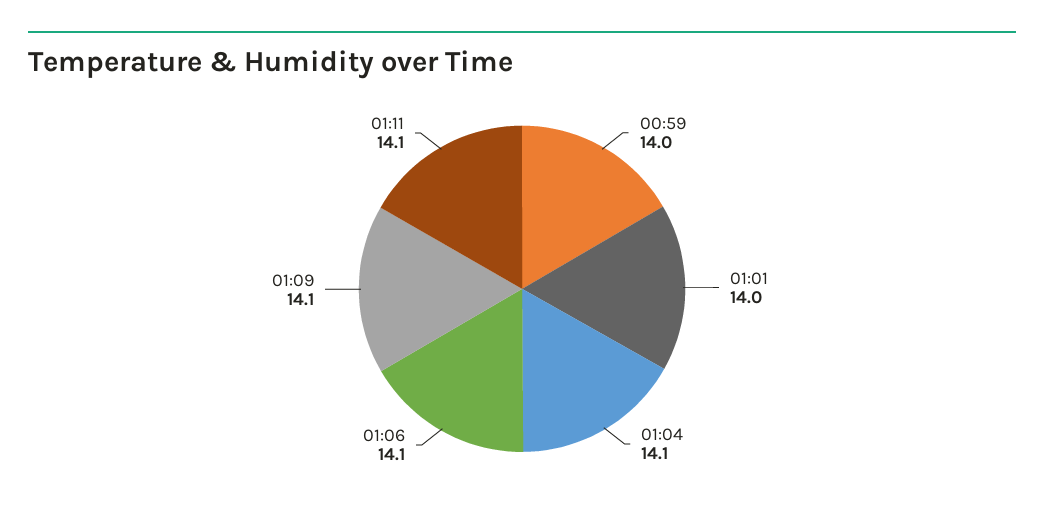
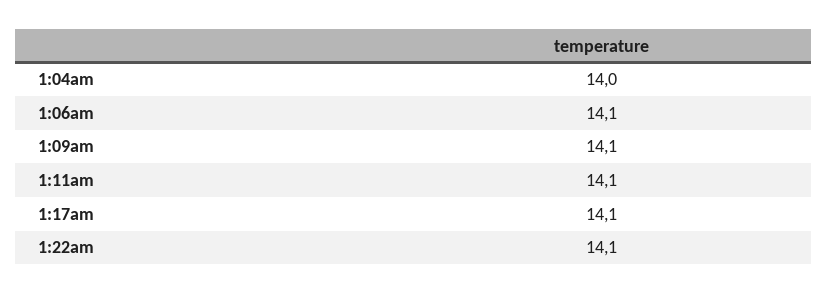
00:59: 14 -> none
01:01: 14 -> none
01:04: 14.1 -> 14
1:17am: none -> 14.1
1:22am: none -> 14.1

